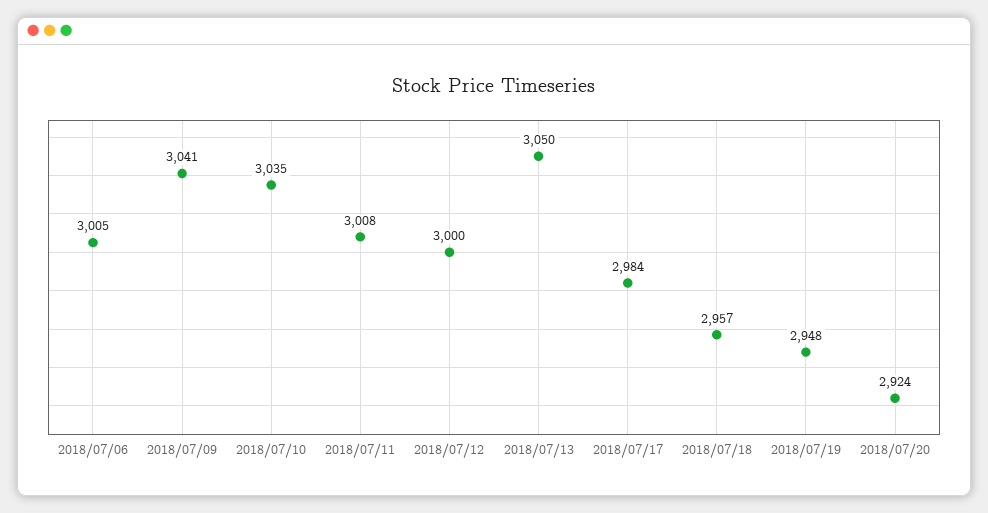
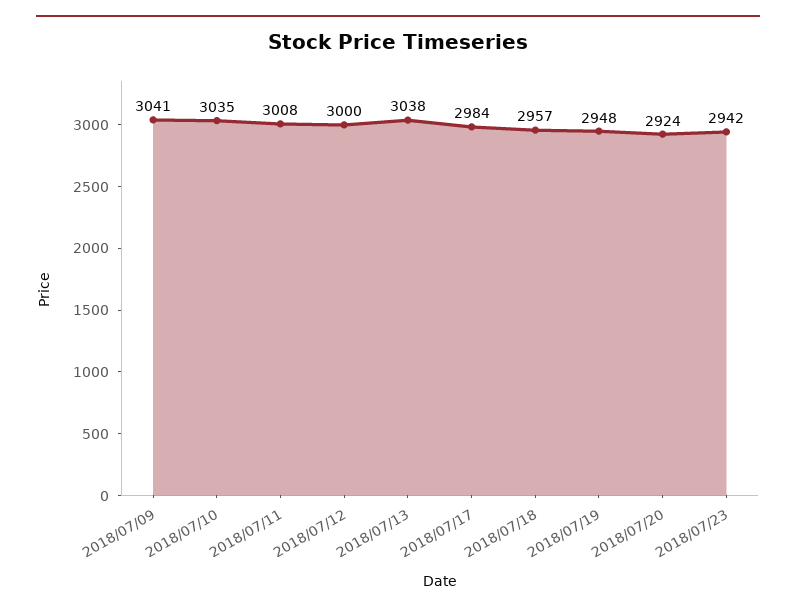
2018/07/06: 3005 -> none
2018/07/13: 3050 -> 3038
2018/07/23: none -> 2942

